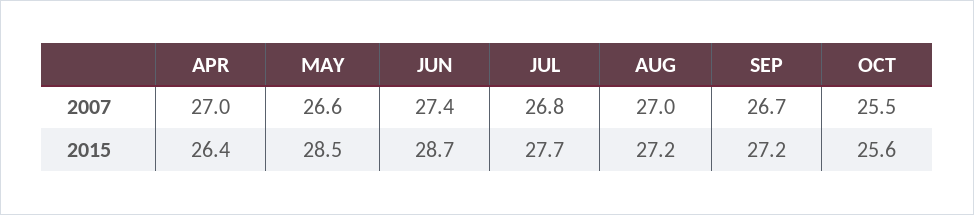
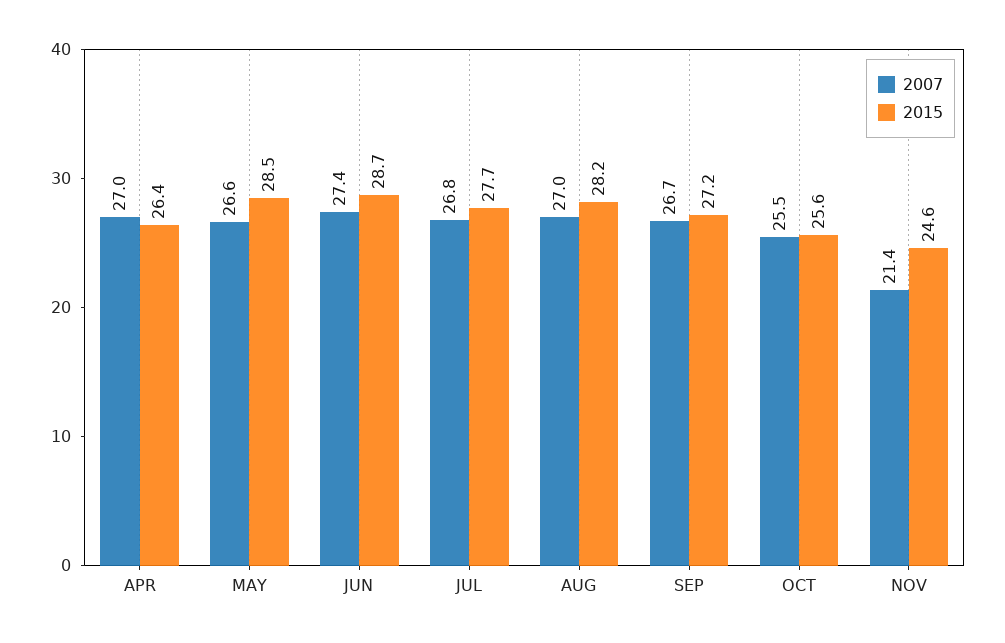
2015, AUG: 27.2 -> 28.2
2007, NOV: none -> 21.4
2015, NOV: none -> 24.6

